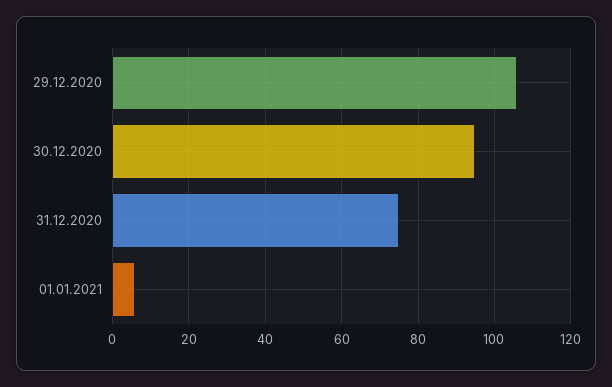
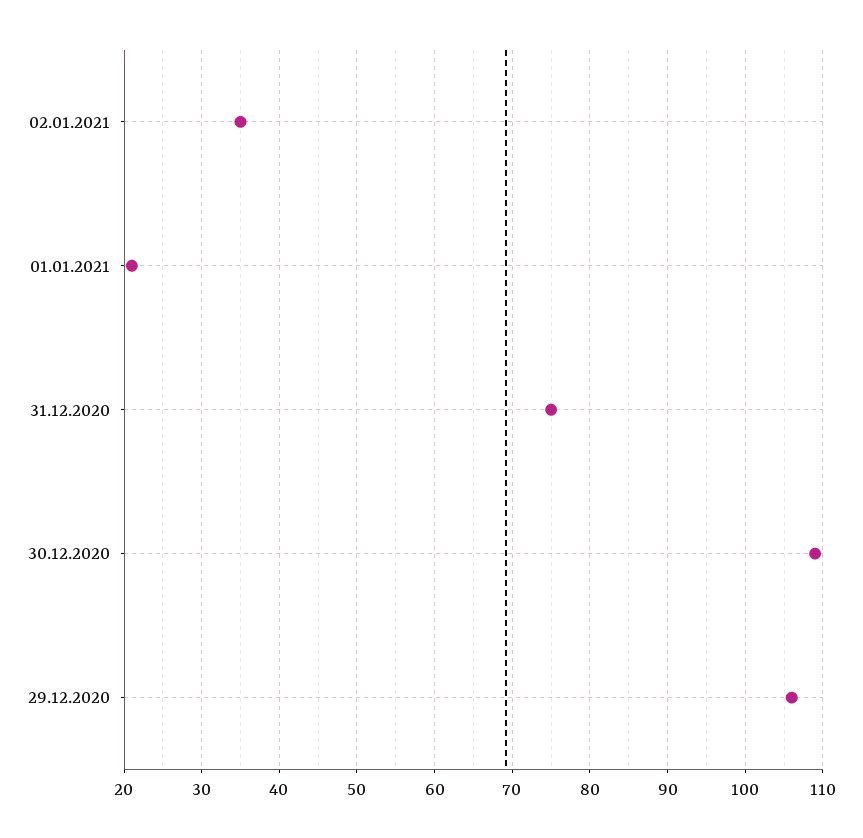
30.12.2020: 95 -> 109
01.01.2021: 5 -> 21
02.01.2021: none -> 35

